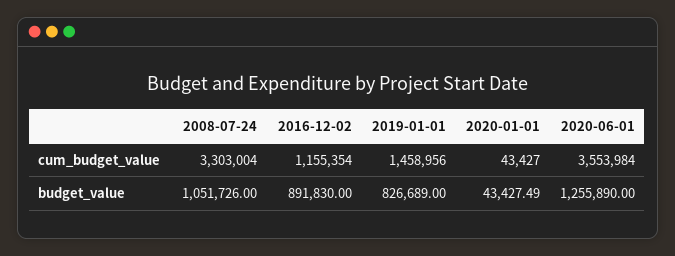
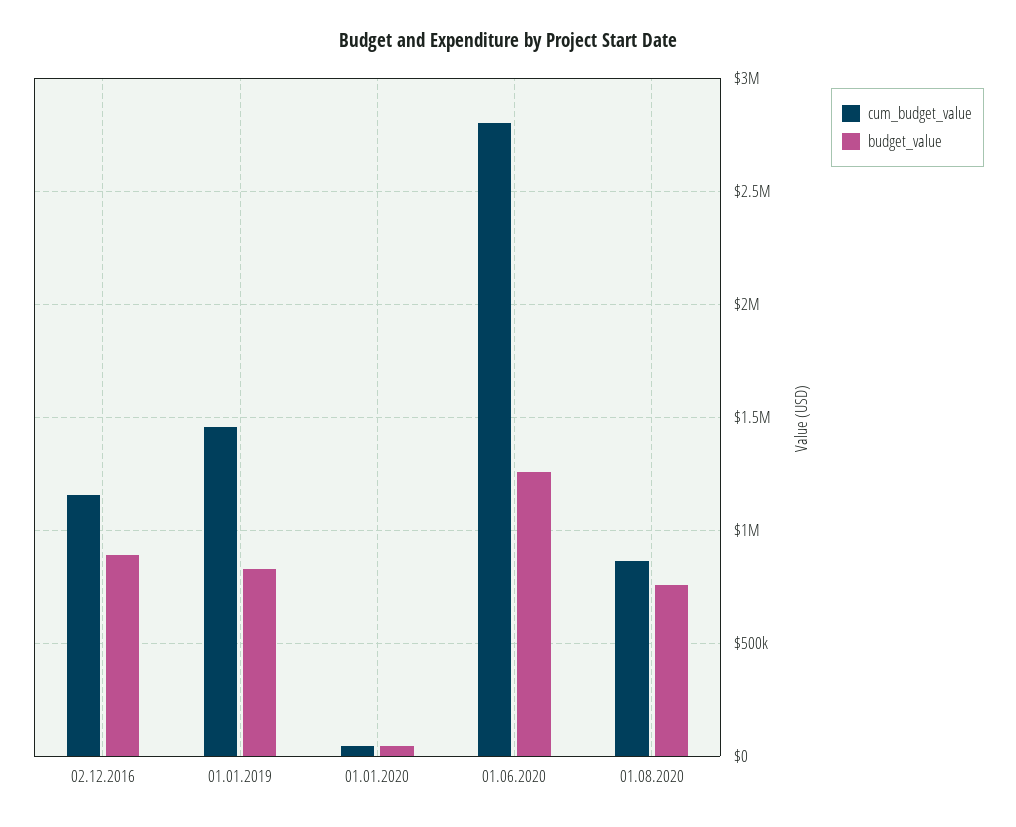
cum_budget_value, 2008-07-24: 3303004 -> none
cum_budget_value, 2020-06-01: 3553984 -> 2800000
budget_value, 2008-07-24: 1051726 -> none
cum_budget_value, 01.08.2020: none -> 850000
budget_value, 01.08.2020: none -> 750000

